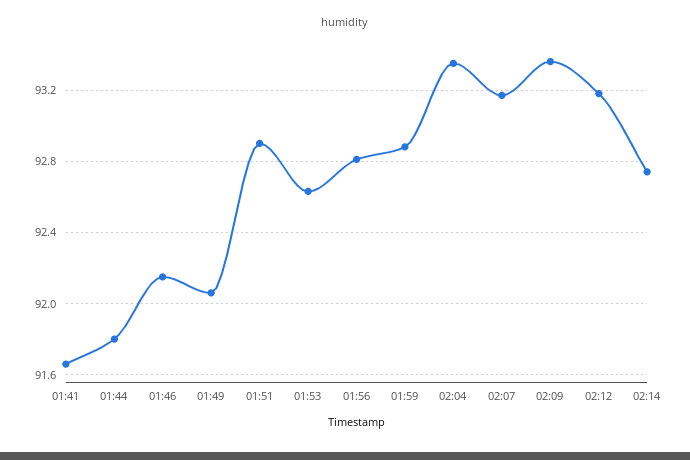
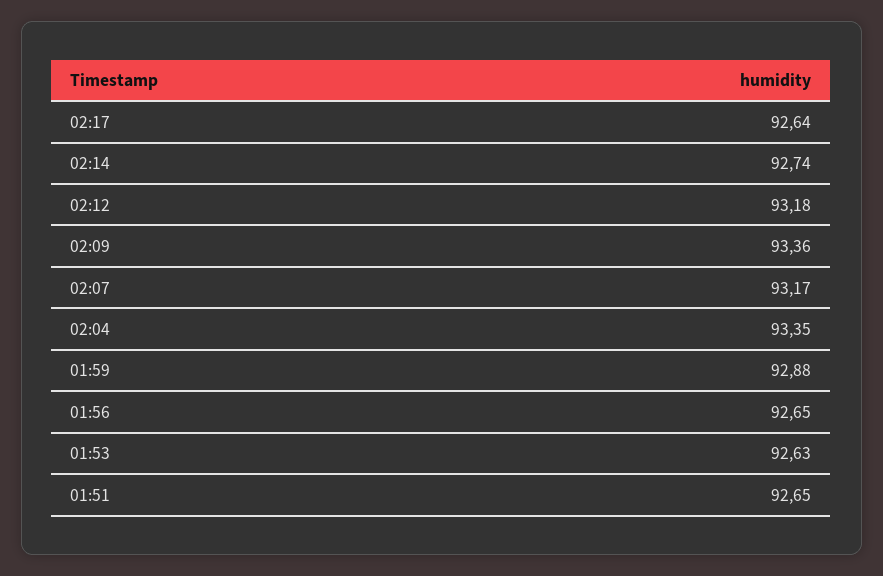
01:41: 91.65 -> none
01:44: 91.8 -> none
01:46: 92.15 -> none
01:49: 92.05 -> none
01:51: 92.9 -> 92.65
01:56: 92.8 -> 92.65
02:17: none -> 92.64

